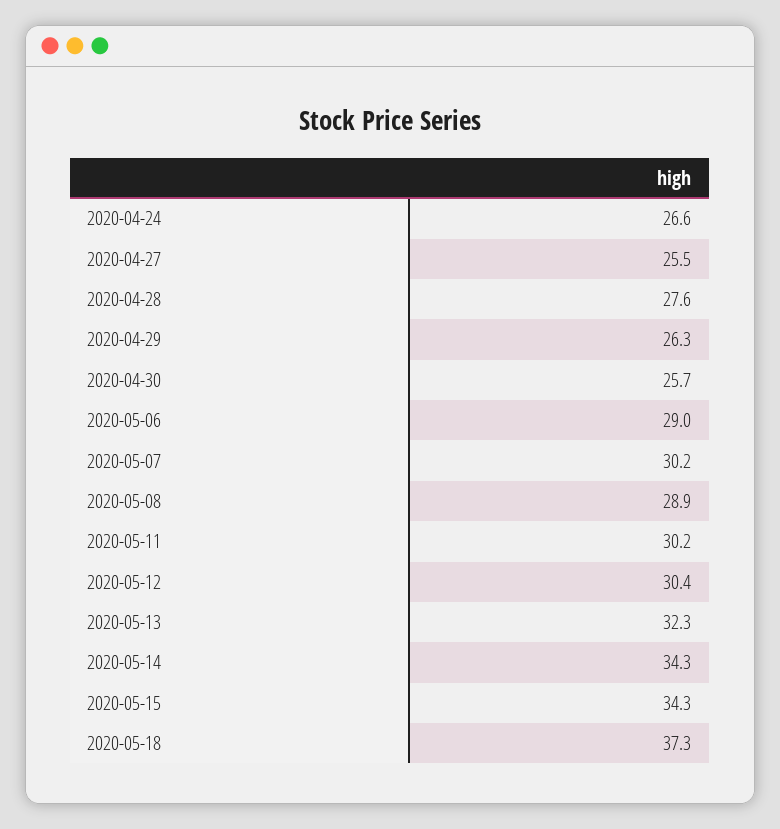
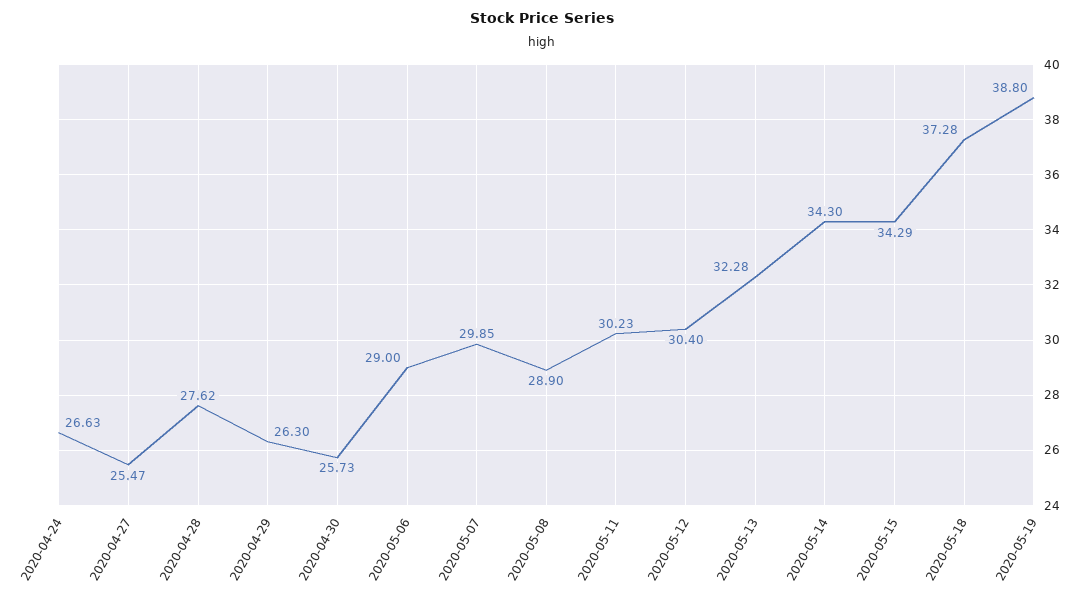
2020-05-07: 30.2 -> 29.85
2020-05-19: none -> 38.8

